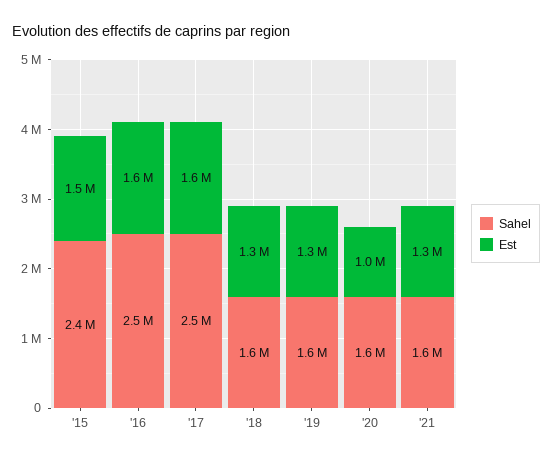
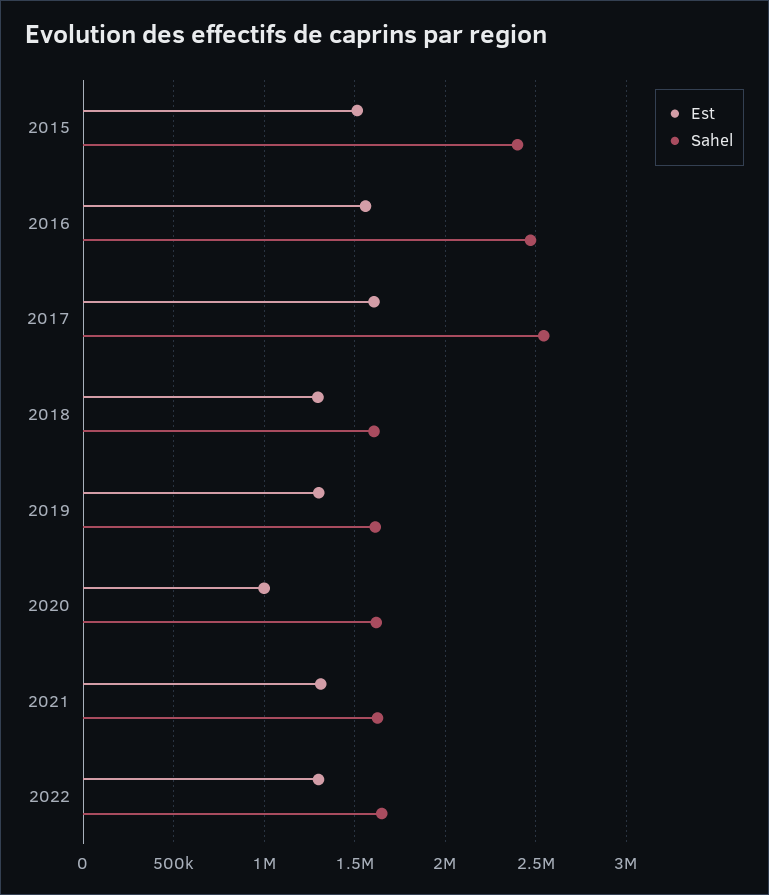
Est, 2022: none -> 1300000
Sahel, 2022: none -> 1650000

